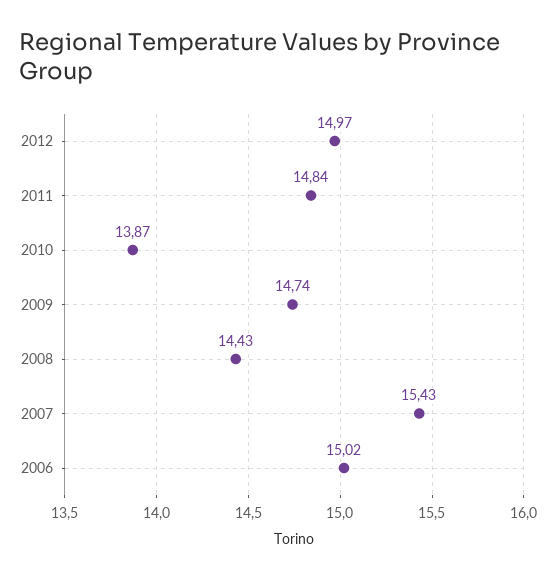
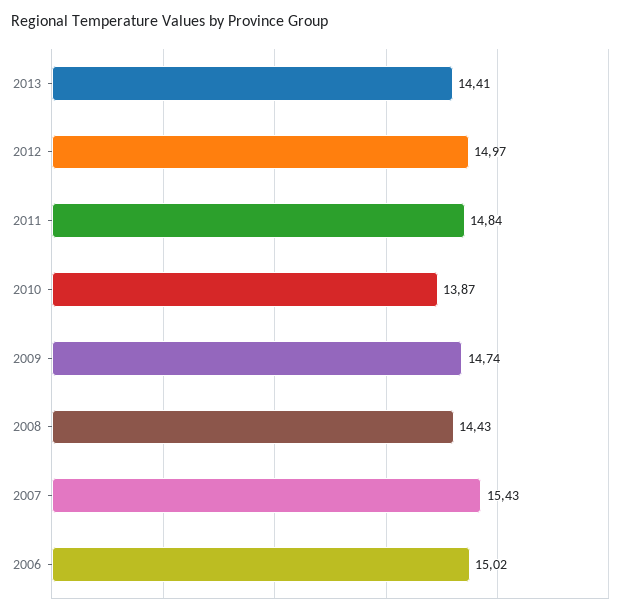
2013: none -> 14.41

